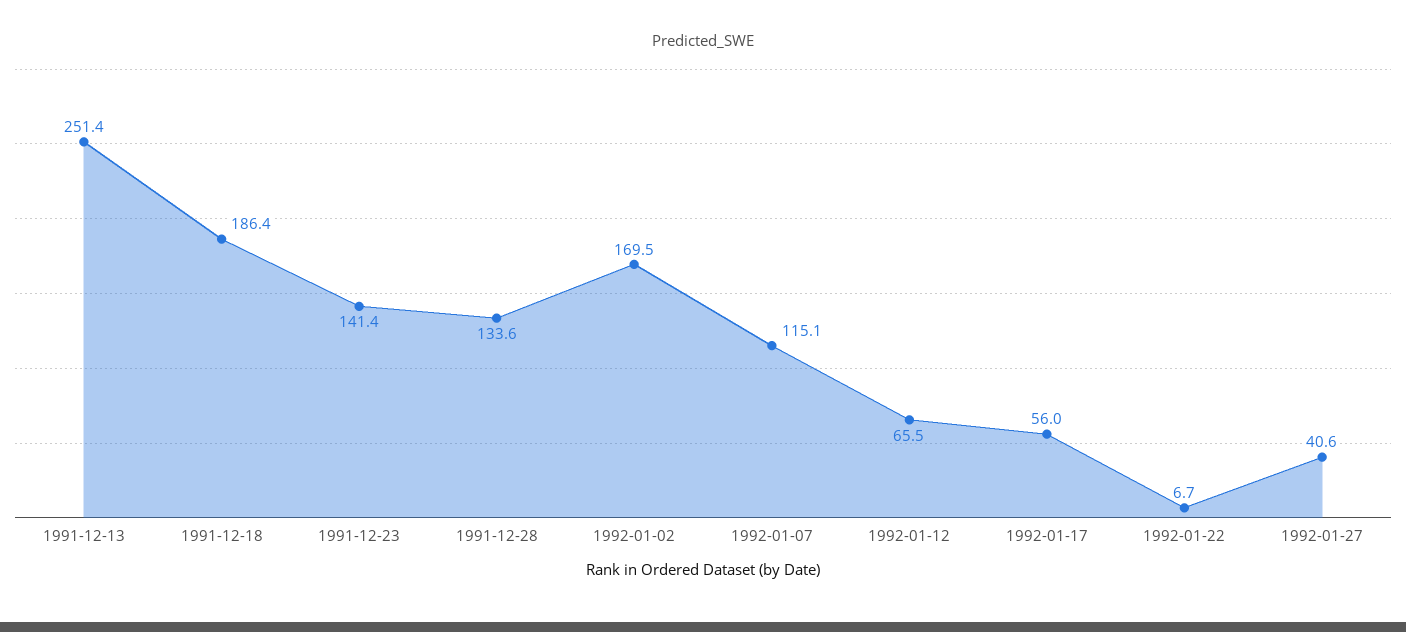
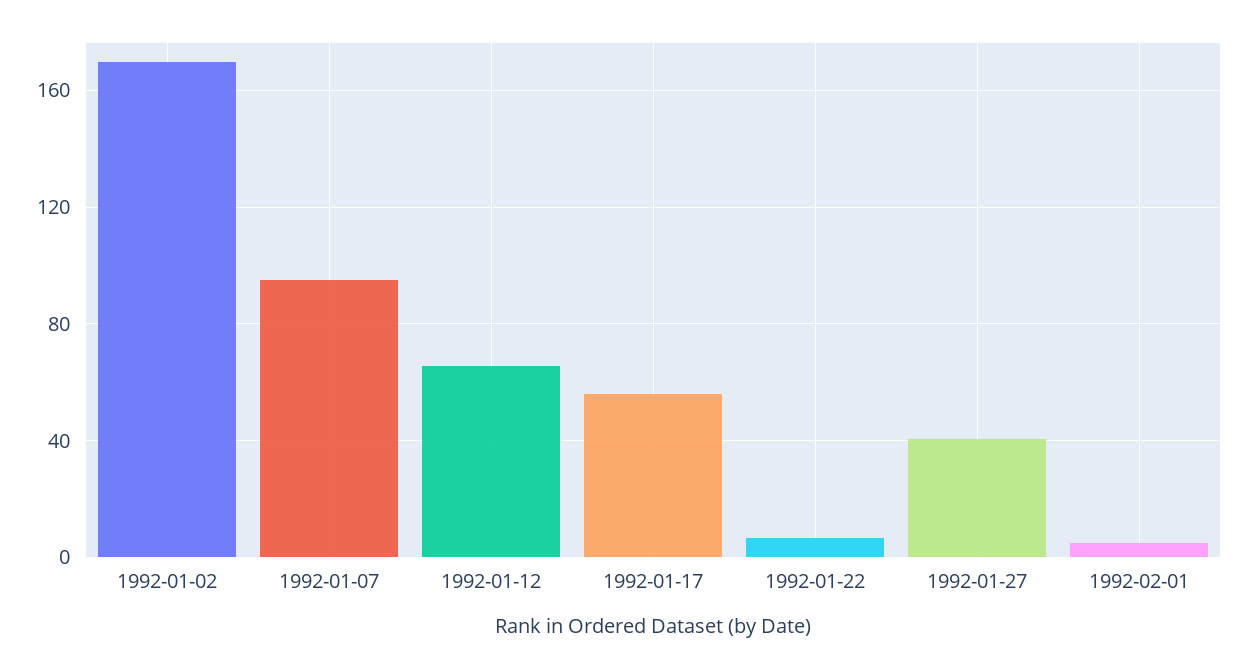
1991-12-13: 251.4 -> none
1991-12-18: 186.4 -> none
1991-12-23: 141.4 -> none
1991-12-28: 133.6 -> none
1992-01-07: 115.1 -> 95
1992-02-01: none -> 5

